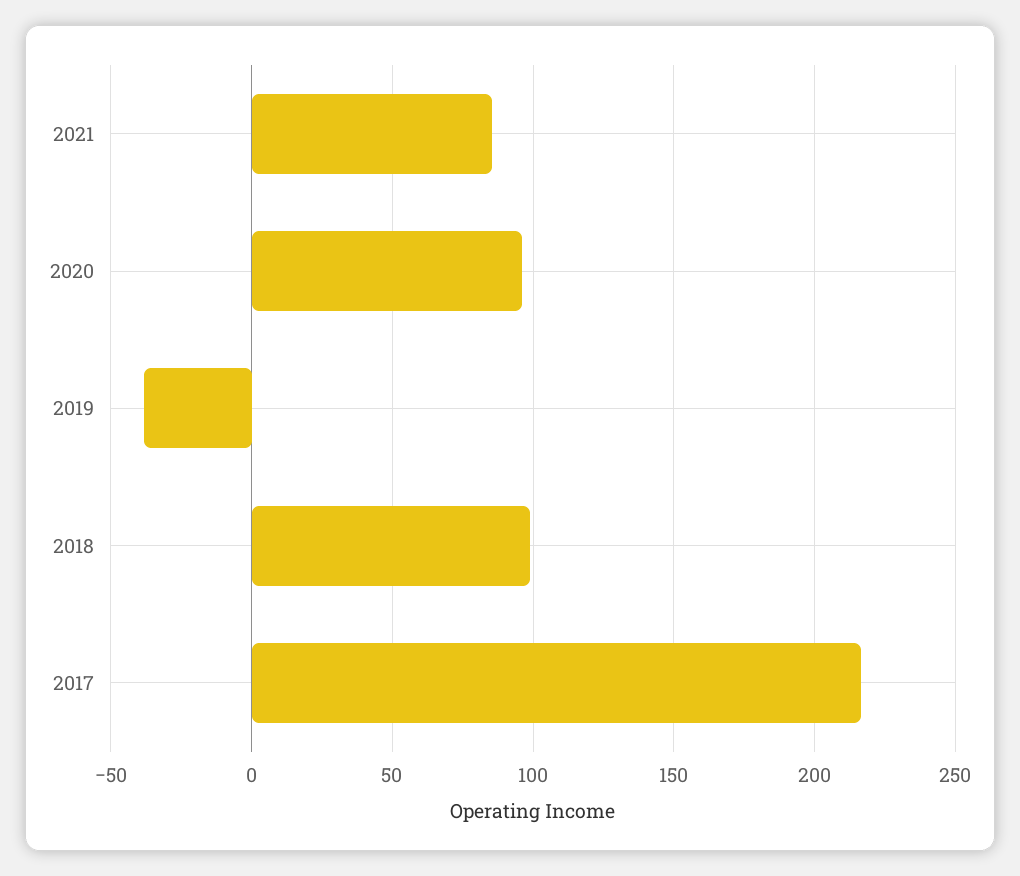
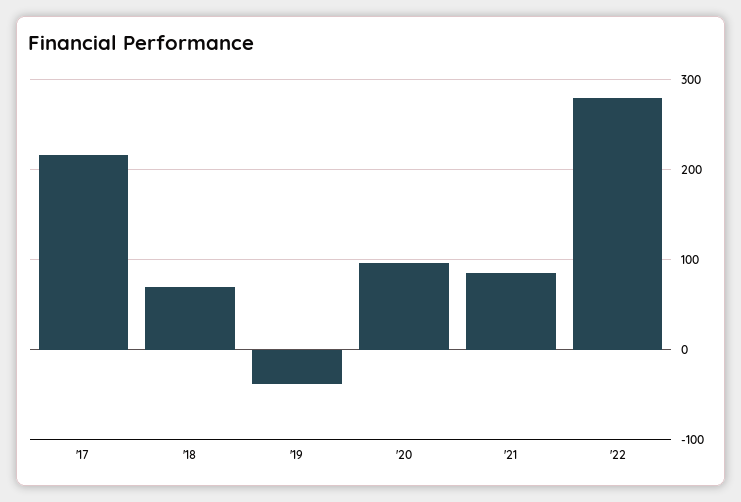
2018: 100 -> 70
'22: none -> 280

